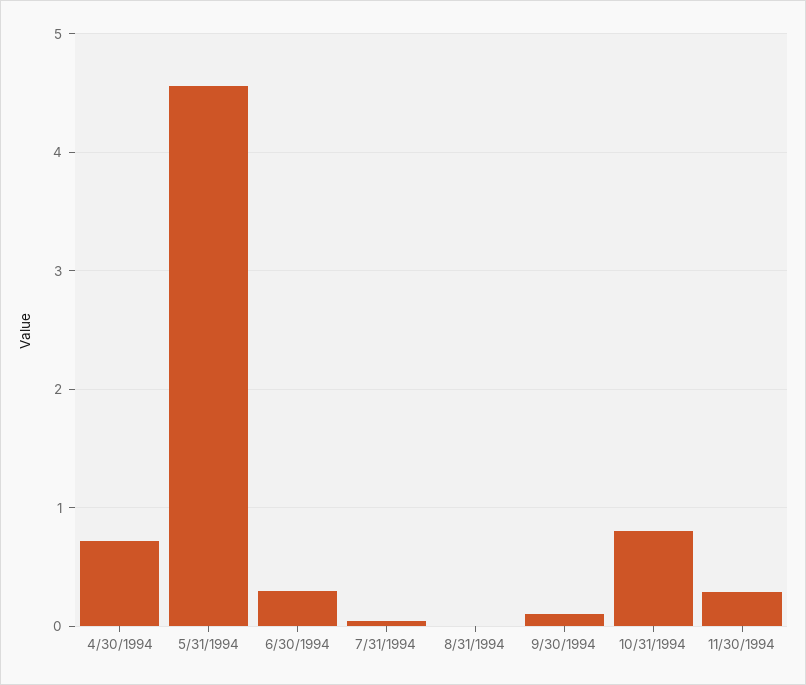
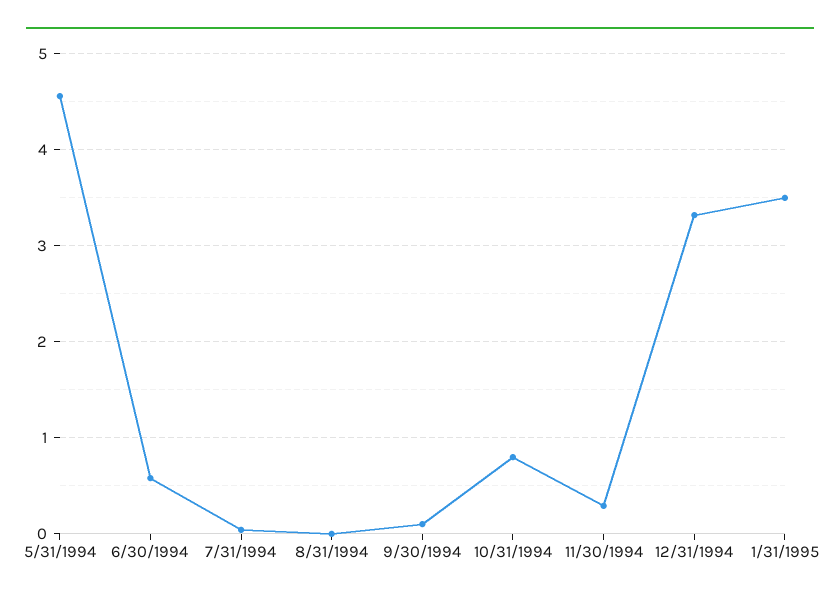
4/30/1994: 0.7 -> none
6/30/1994: 0.3 -> 0.6
12/31/1994: none -> 3.3
1/31/1995: none -> 3.5

